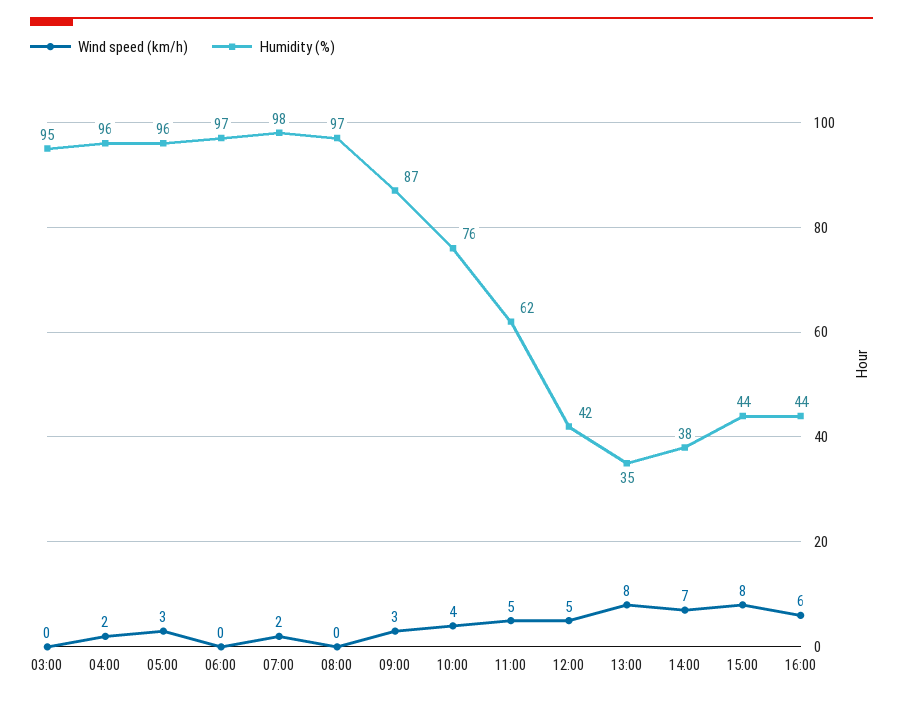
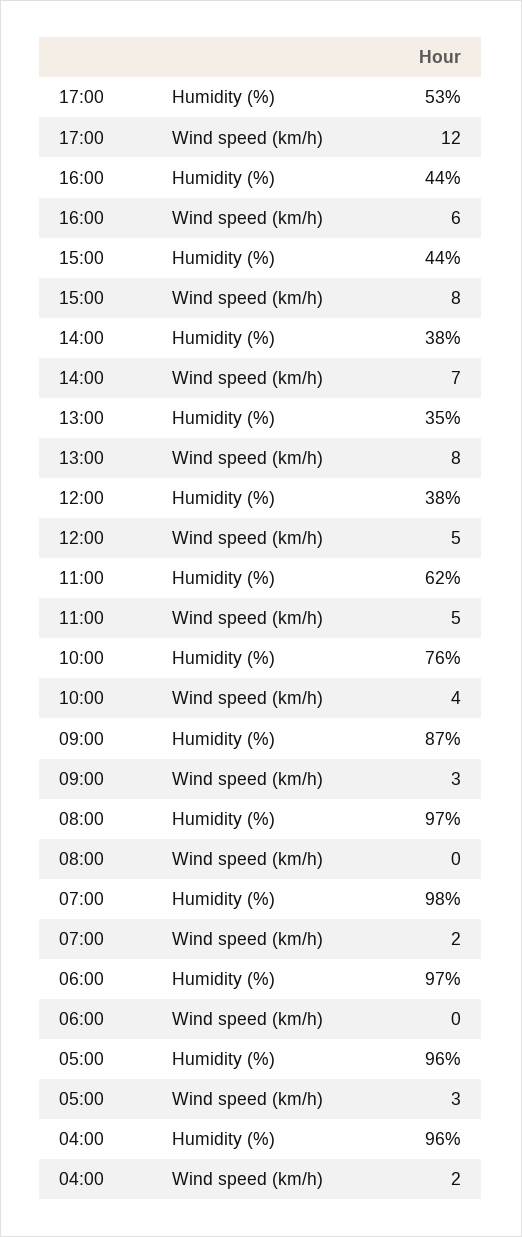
Wind speed (km/h), 03:00: 0 -> none
Humidity (%), 03:00: 95 -> none
Humidity (%), 12:00: 42 -> 38
Humidity (%), 17:00: none -> 53
Wind speed (km/h), 17:00: none -> 12

